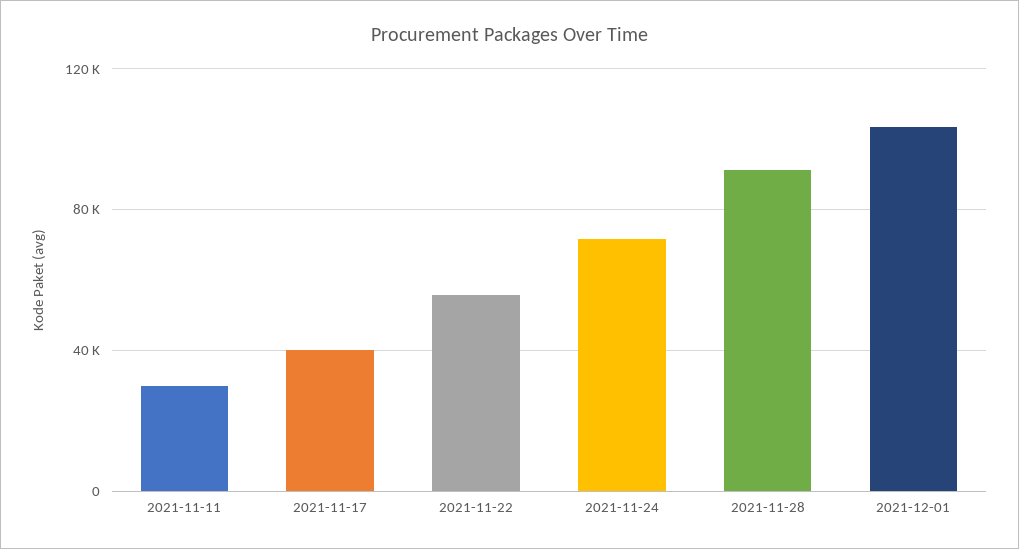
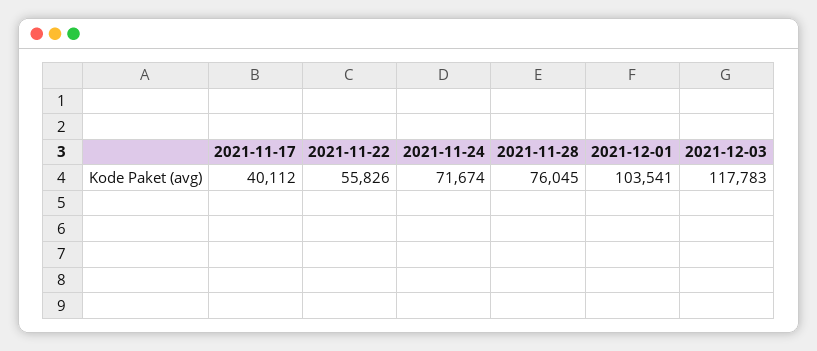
2021-11-11: 30000 -> none
2021-11-28: 90000 -> 76045
2021-12-03: none -> 117783

